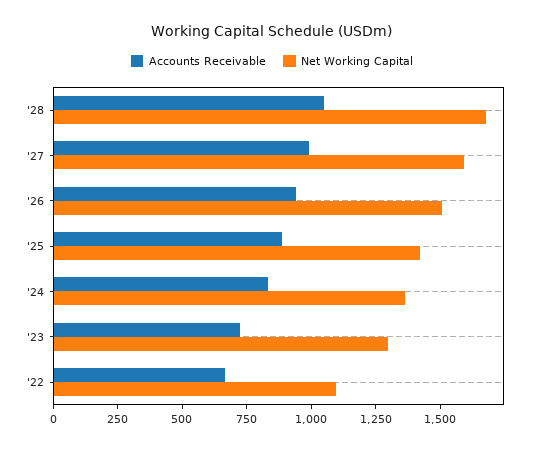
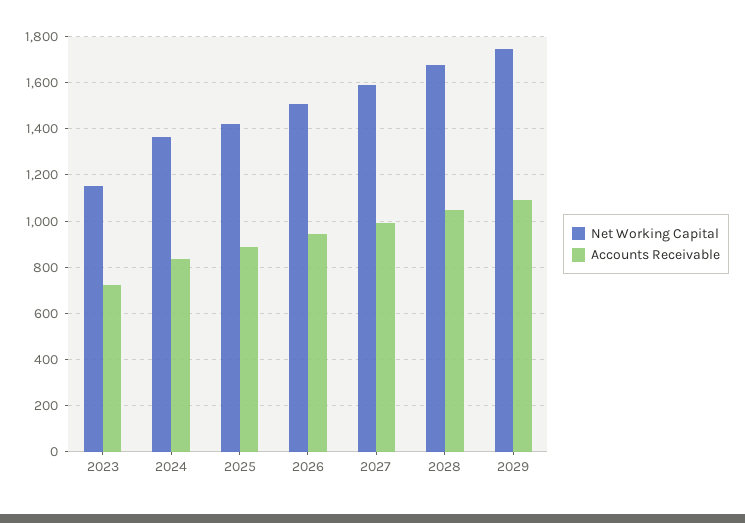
Net Working Capital, '23: 1300 -> 1150
Accounts Receivable, '22: 650 -> none
Net Working Capital, '22: 1100 -> none
Net Working Capital, 2029: none -> 1750
Accounts Receivable, 2029: none -> 1100

